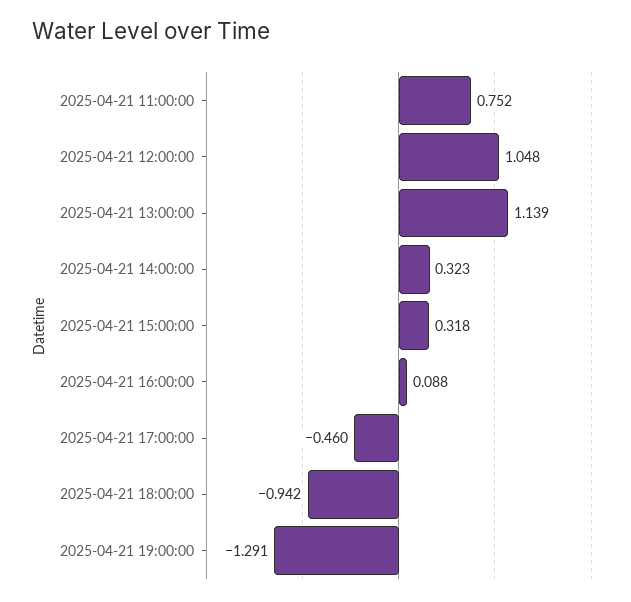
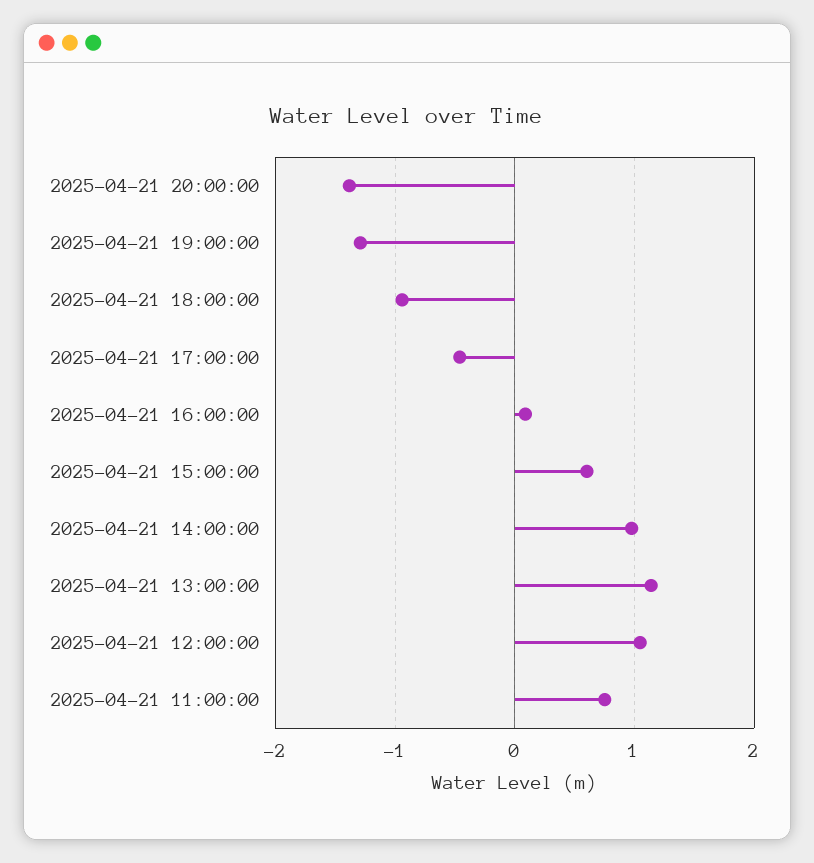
2025-04-21 14:00:00: 0.323 -> 1
2025-04-21 15:00:00: 0.318 -> 0.6
2025-04-21 20:00:00: none -> -1.4

